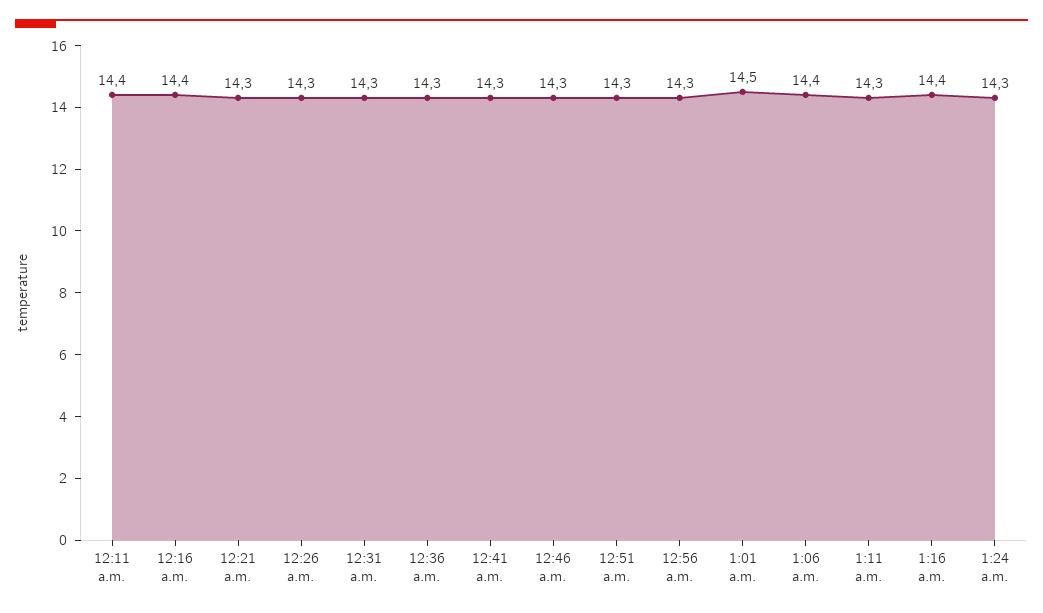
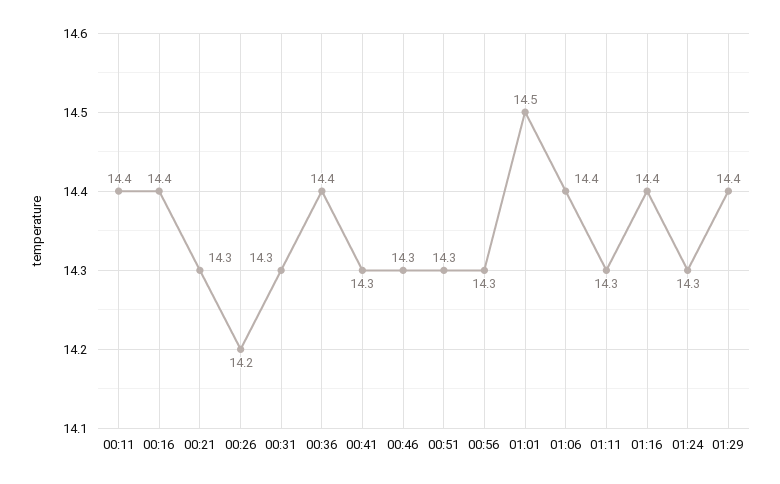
12:26 a.m.: 14.3 -> 14.2
12:36 a.m.: 14.3 -> 14.4
01:29: none -> 14.4

